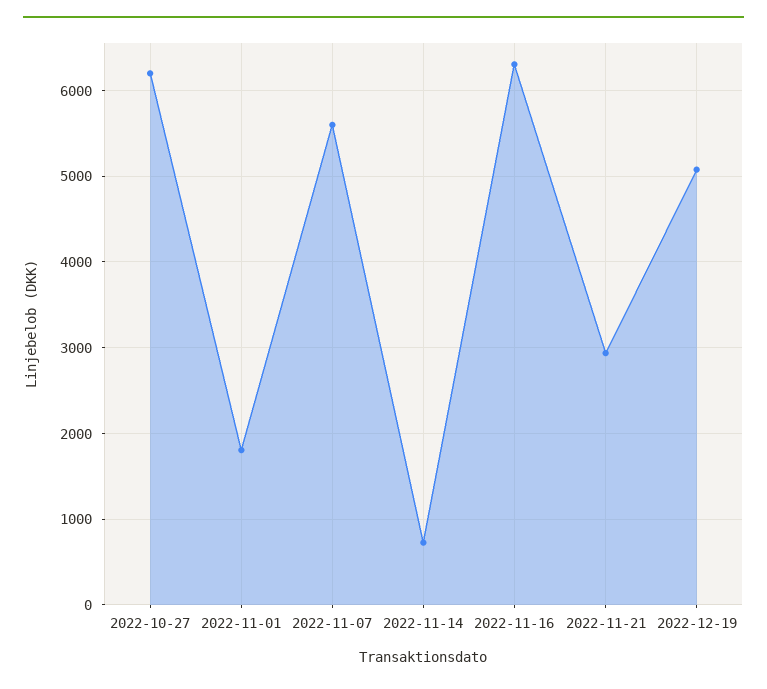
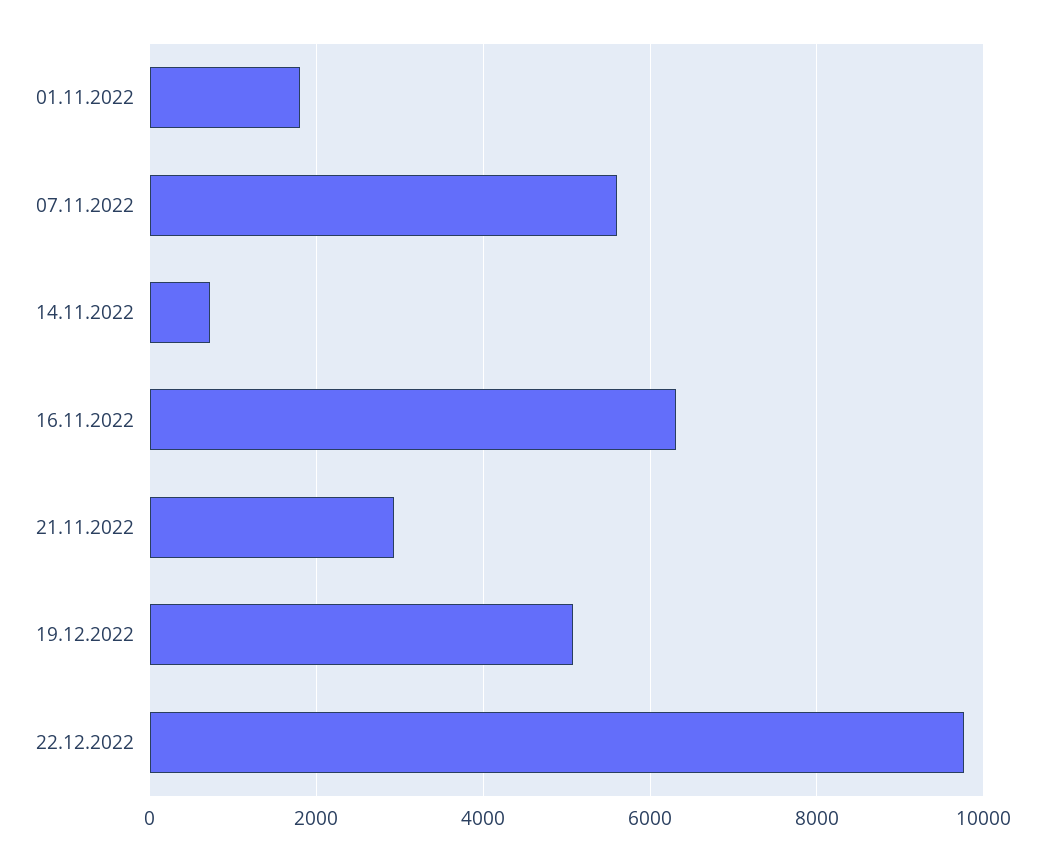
2022-10-27: 6200 -> none
22.12.2022: none -> 9800

